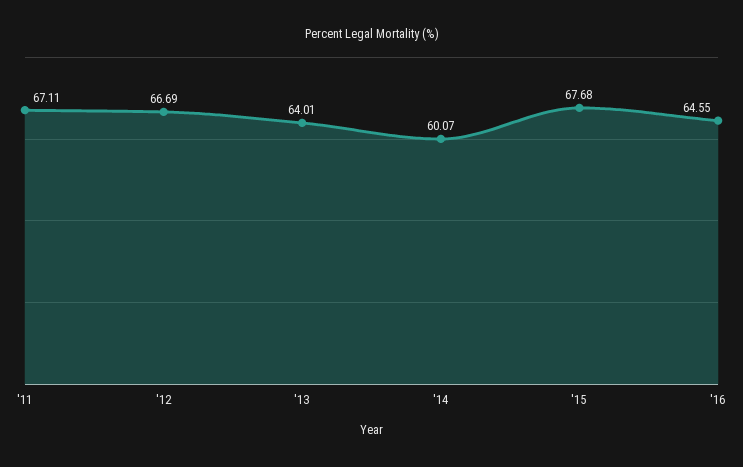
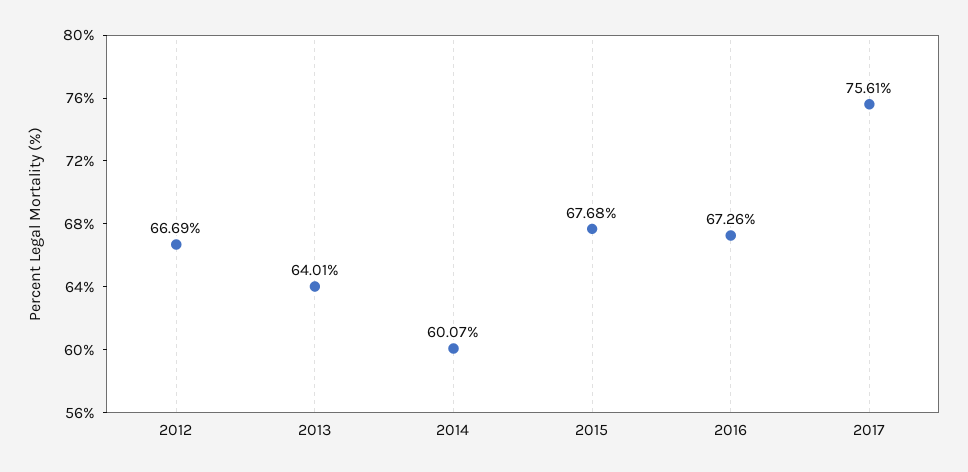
'11: 67.11 -> none
'16: 64.55 -> 67.26
2017: none -> 75.61

